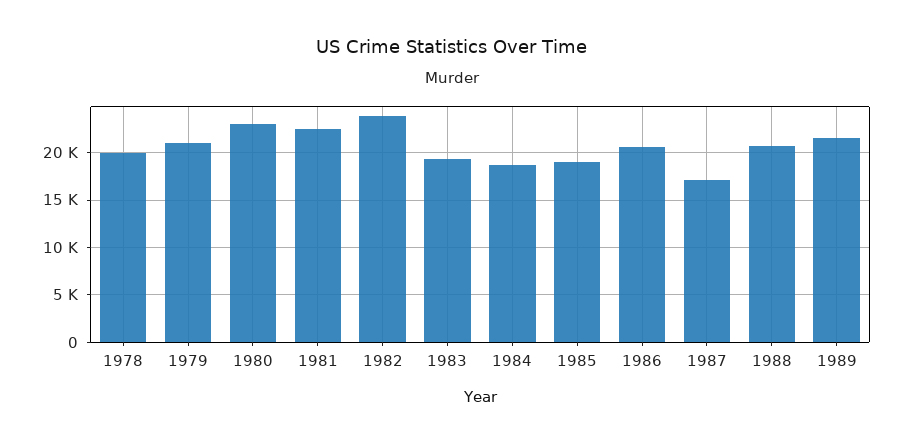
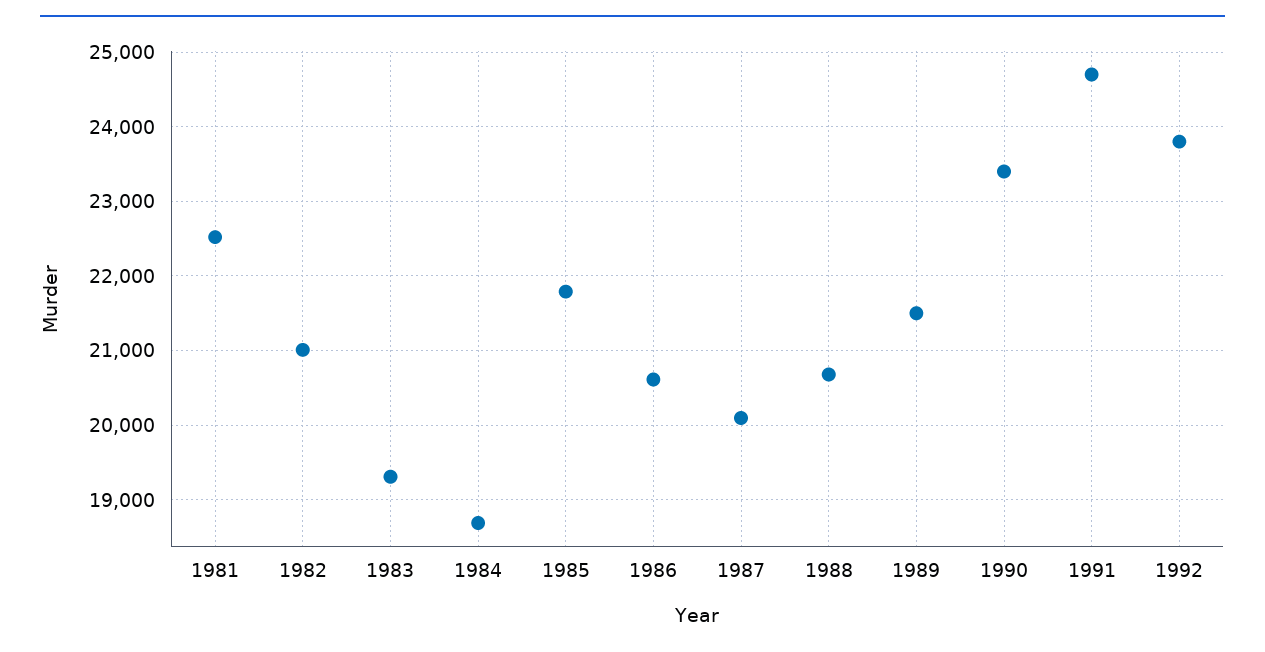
1978: 20000 -> none
1979: 21000 -> none
1980: 23000 -> none
1982: 24000 -> 21000
1985: 19000 -> 21800
1987: 17000 -> 20100
1990: none -> 23400
1991: none -> 24700
1992: none -> 23800

